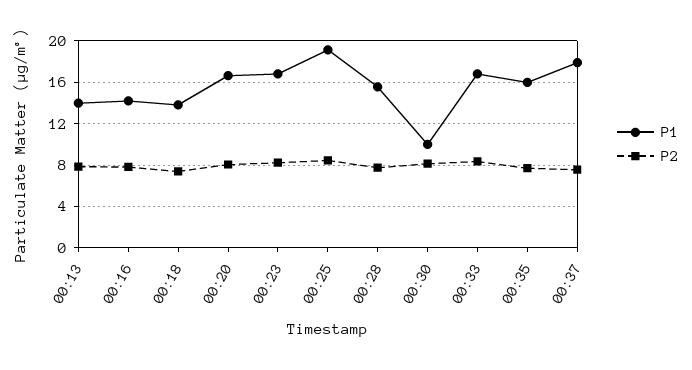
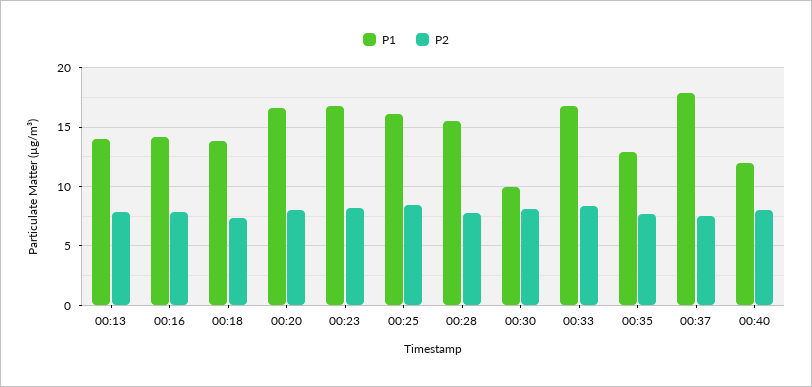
P1, 00:25: 19 -> 16
P1, 00:35: 16 -> 13
P1, 00:40: none -> 12
P2, 00:40: none -> 8

